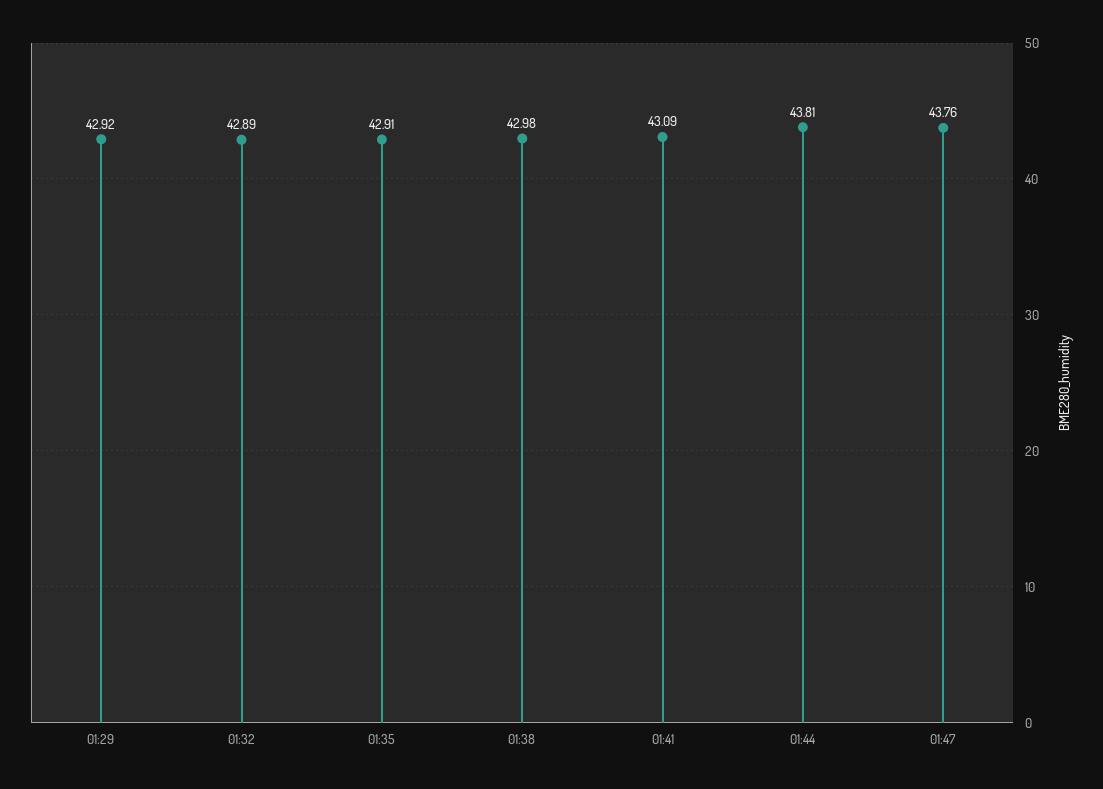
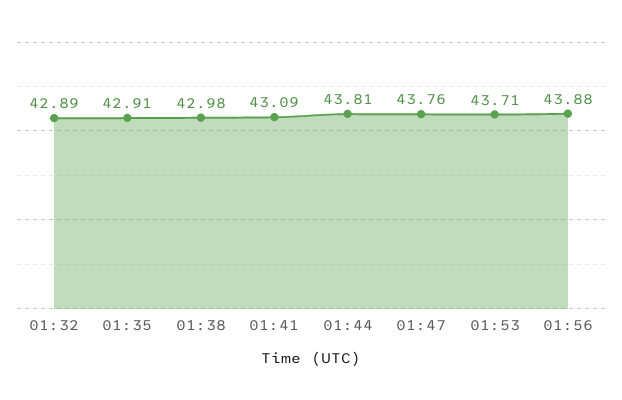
01:29: 42.92 -> none
01:53: none -> 43.71
01:56: none -> 43.88

